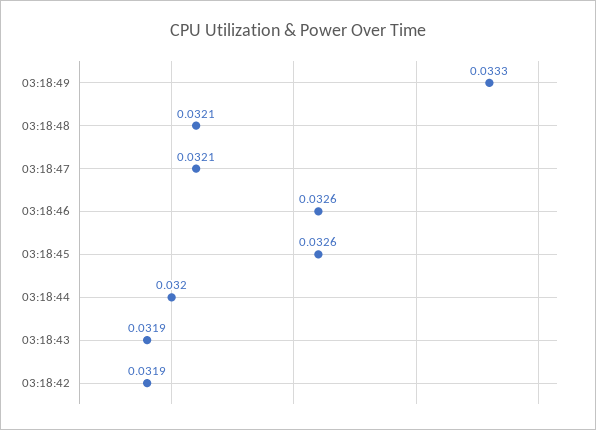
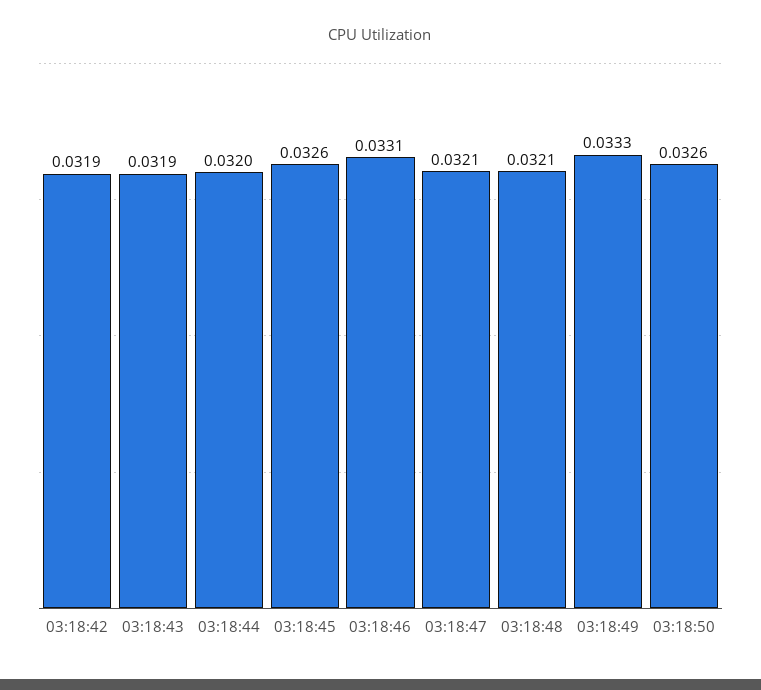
03:18:46: 0.0326 -> 0.0331
03:18:50: none -> 0.0326

